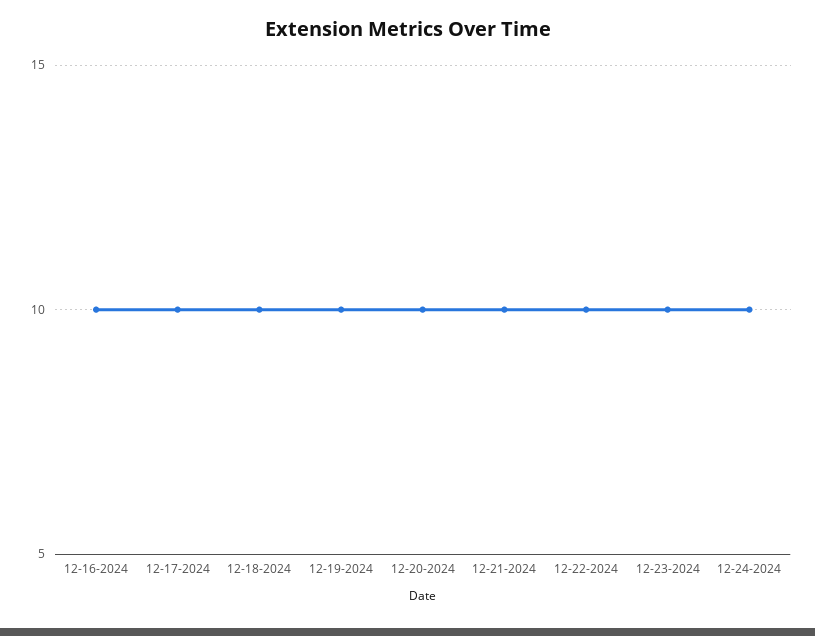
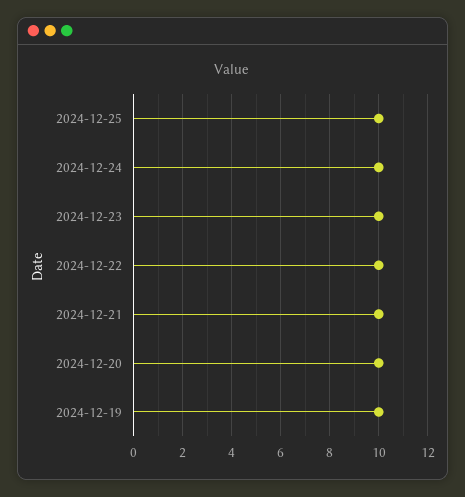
12-16-2024: 10 -> none
12-17-2024: 10 -> none
12-18-2024: 10 -> none
2024-12-25: none -> 10

